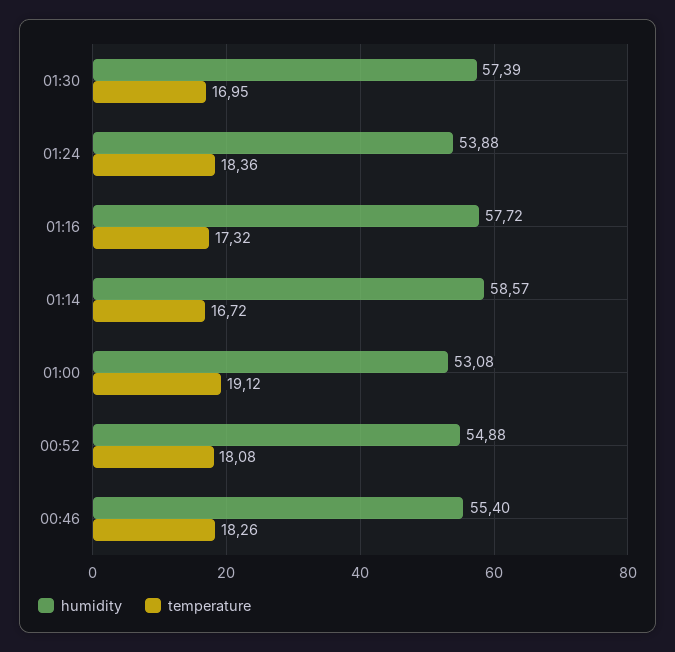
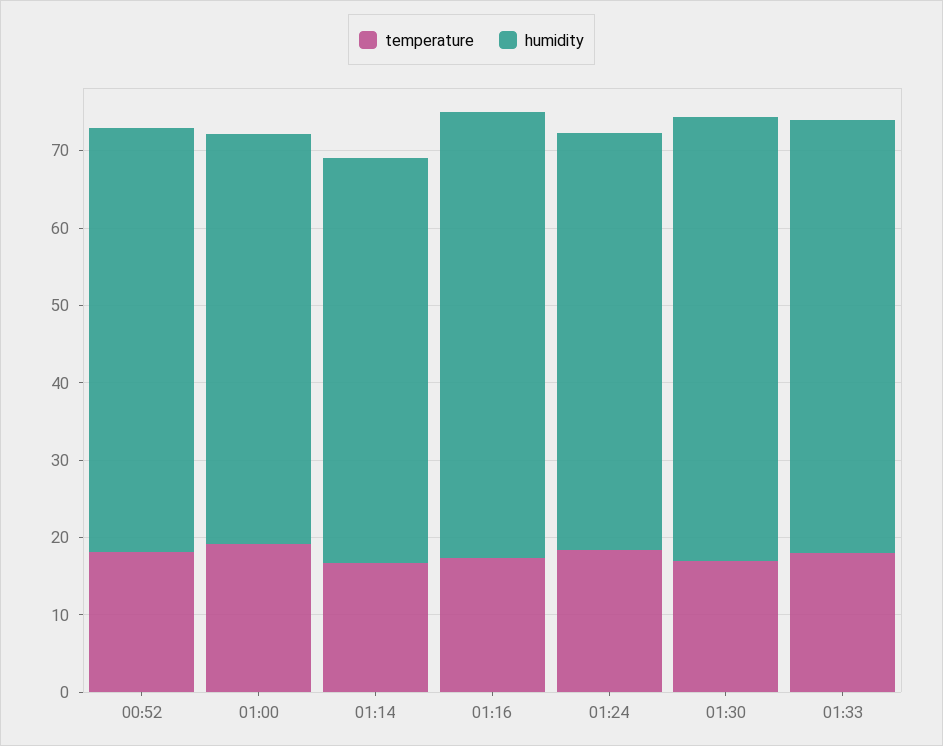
humidity, 01:14: 58.57 -> 52
humidity, 00:46: 55.4 -> none
temperature, 00:46: 18.26 -> none
temperature, 01:33: none -> 18
humidity, 01:33: none -> 56

